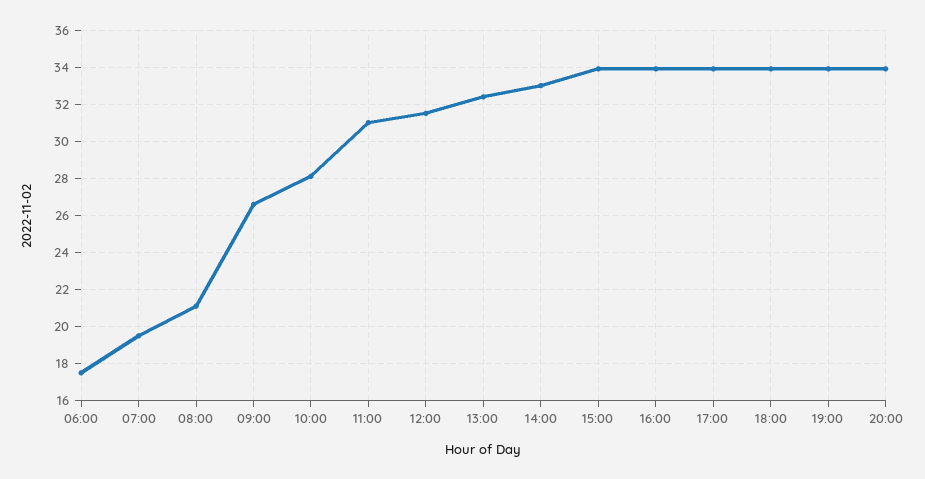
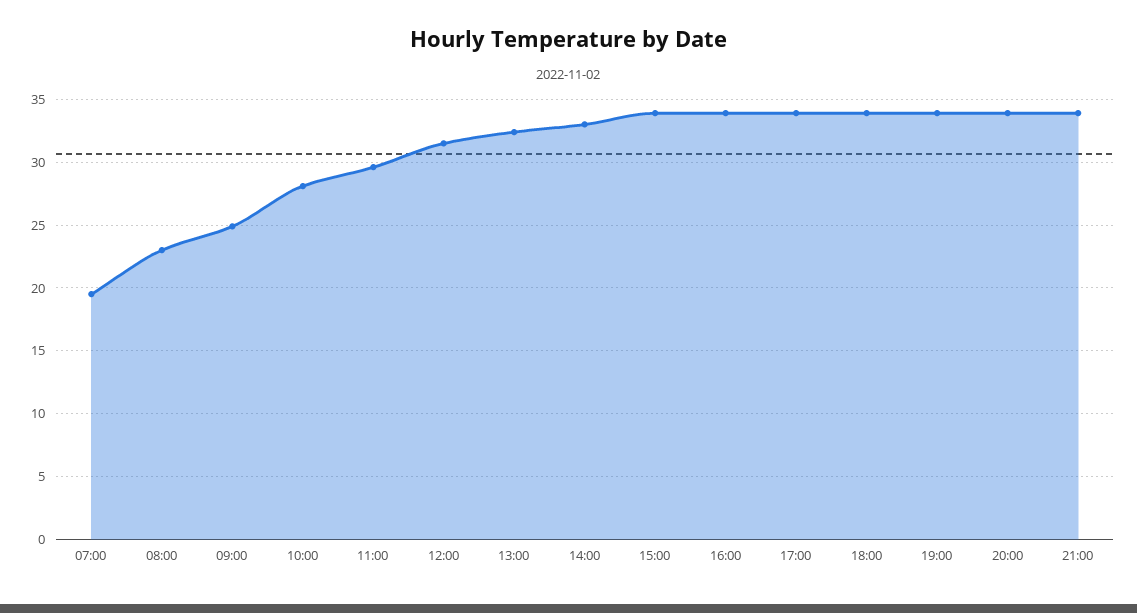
06:00: 17.5 -> none
08:00: 21 -> 23
09:00: 26.5 -> 25
11:00: 31 -> 29.5
21:00: none -> 34

